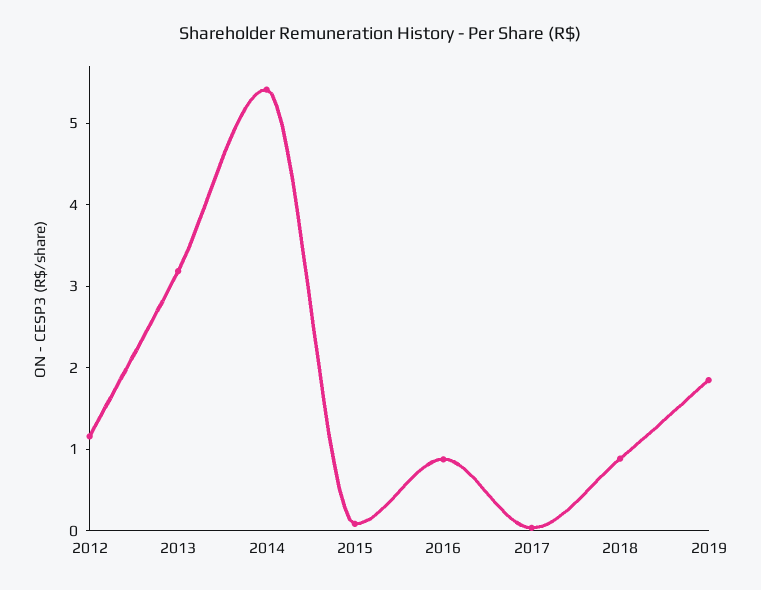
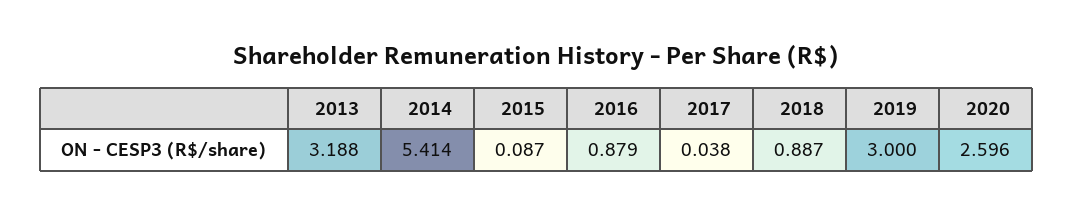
2012: 1.2 -> none
2019: 1.8 -> 3
2020: none -> 2.596

